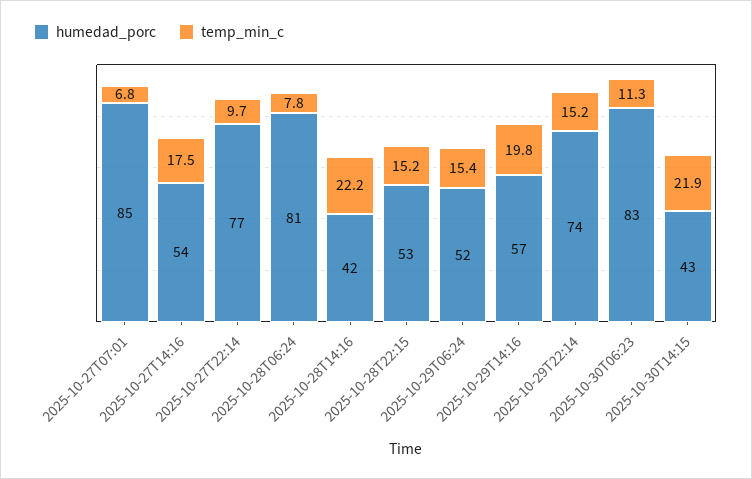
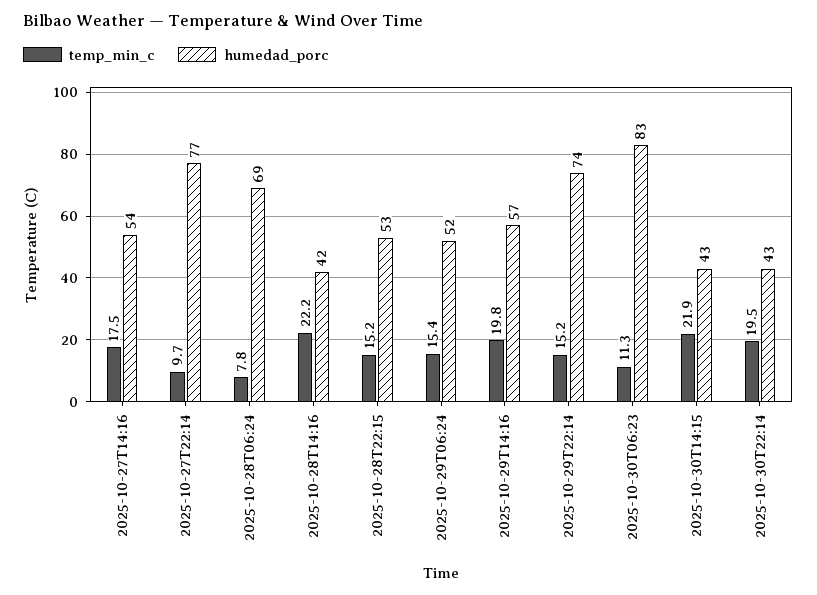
humedad_porc, 2025-10-27T07:01: 85 -> none
temp_min_c, 2025-10-27T07:01: 6.8 -> none
humedad_porc, 2025-10-28T06:24: 81 -> 69
temp_min_c, 2025-10-30T22:14: none -> 19.5
humedad_porc, 2025-10-30T22:14: none -> 43

